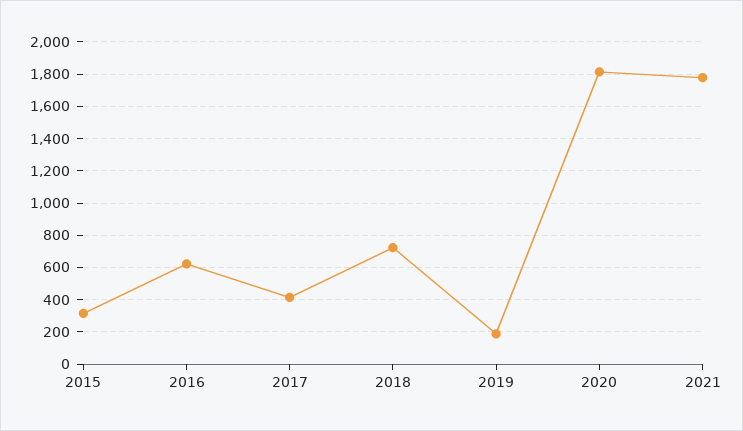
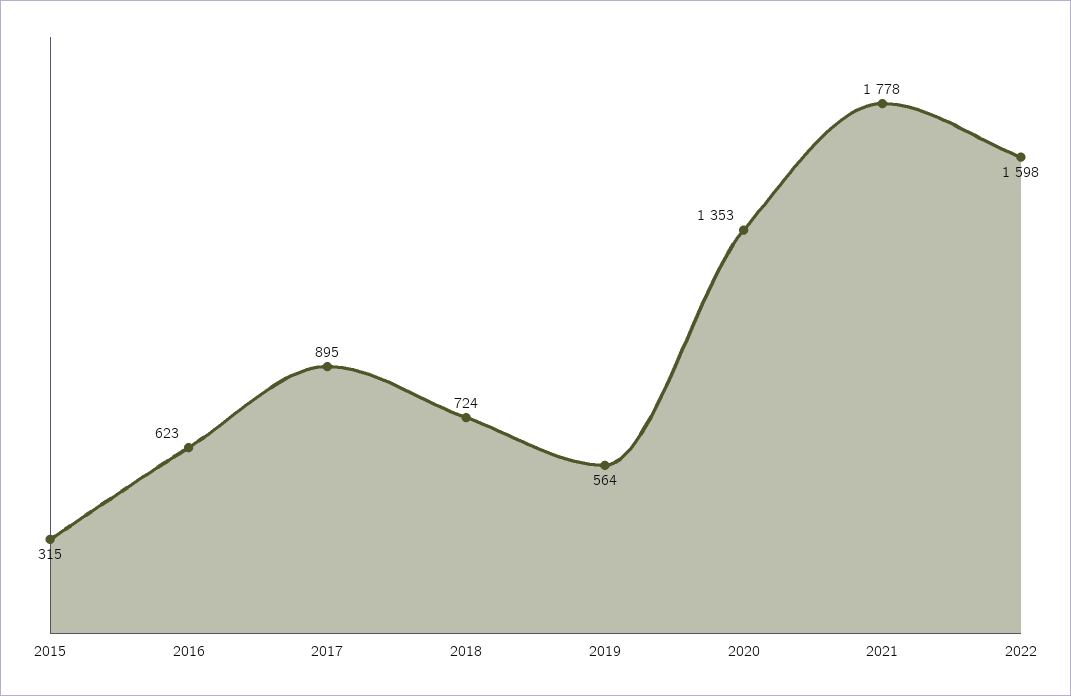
2017: 400 -> 895
2019: 200 -> 564
2020: 1800 -> 1353
2022: none -> 1598

